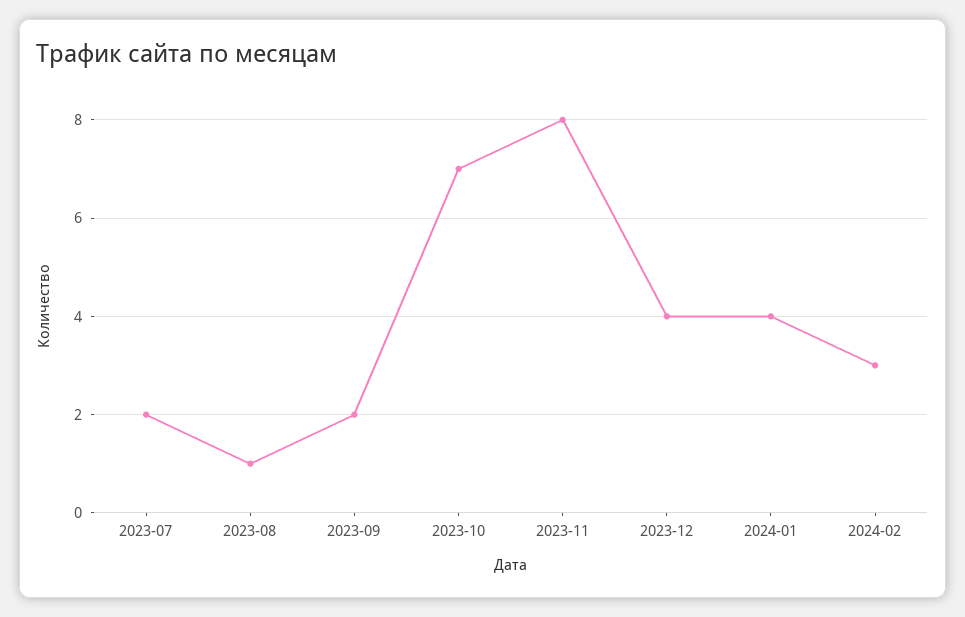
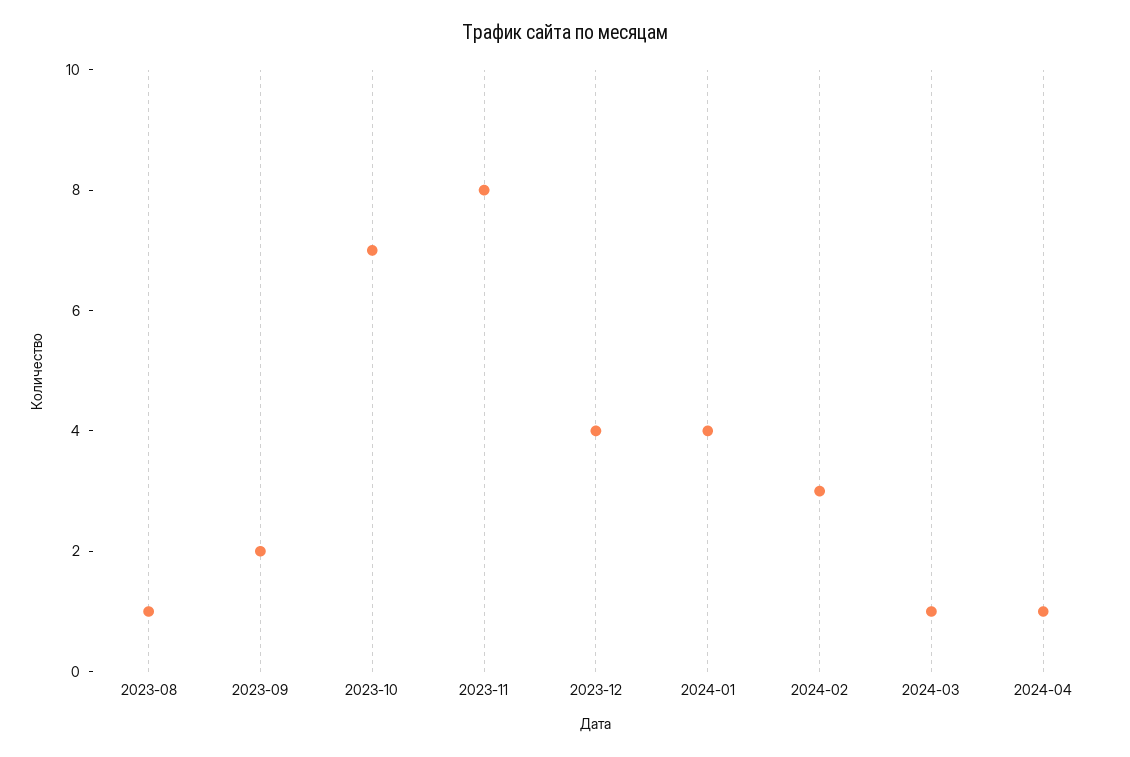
2023-07: 2 -> none
2024-03: none -> 1
2024-04: none -> 1

